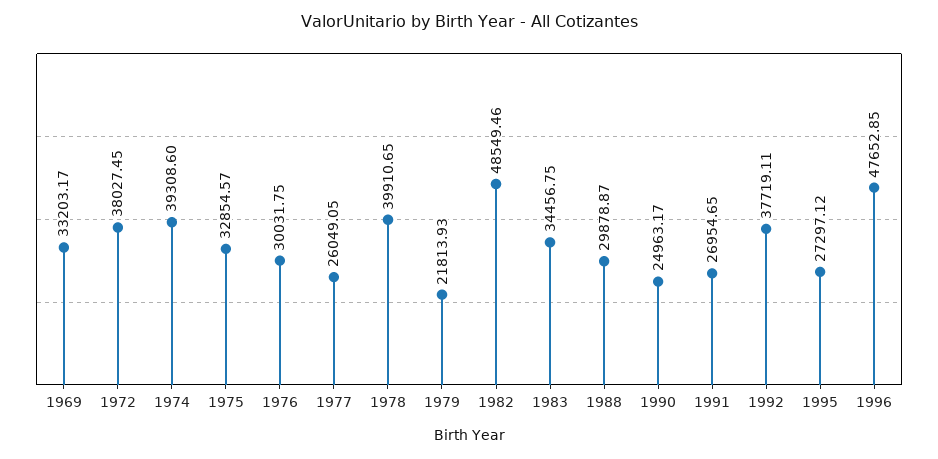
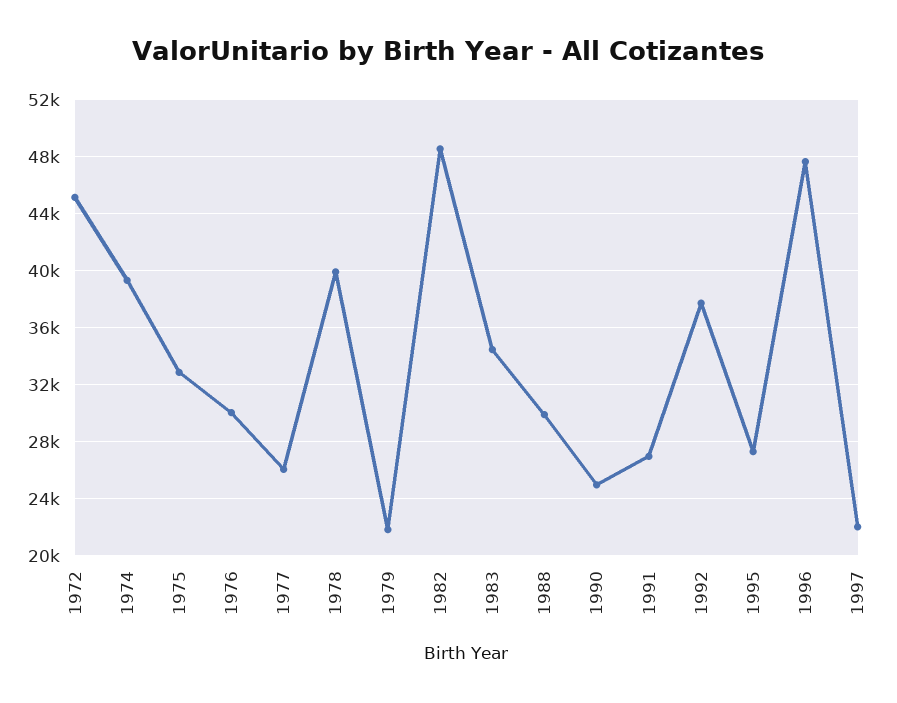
1969: 33203.17 -> none
1972: 38027.45 -> 45000
1997: none -> 22000

